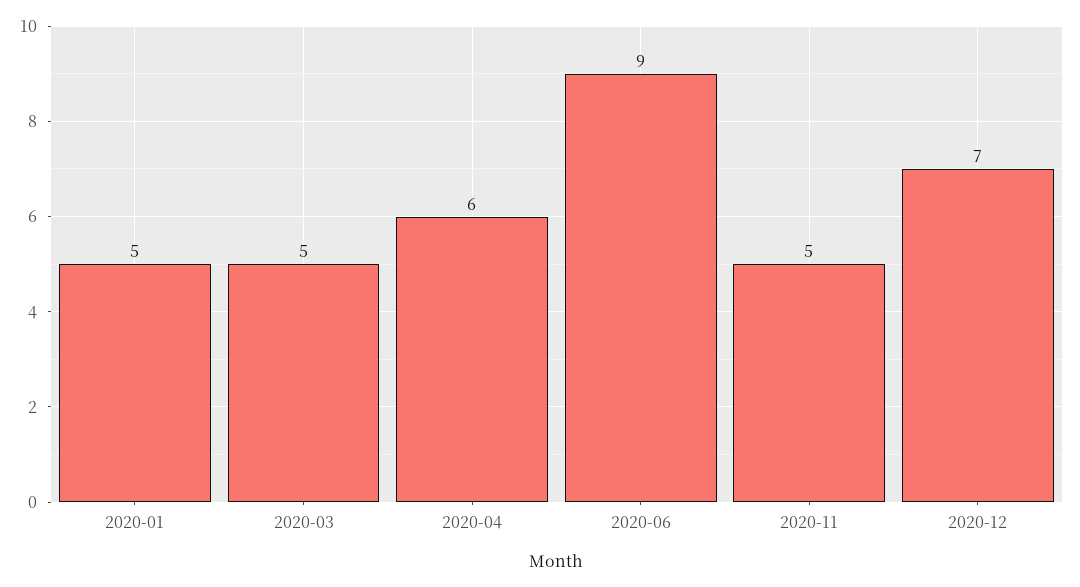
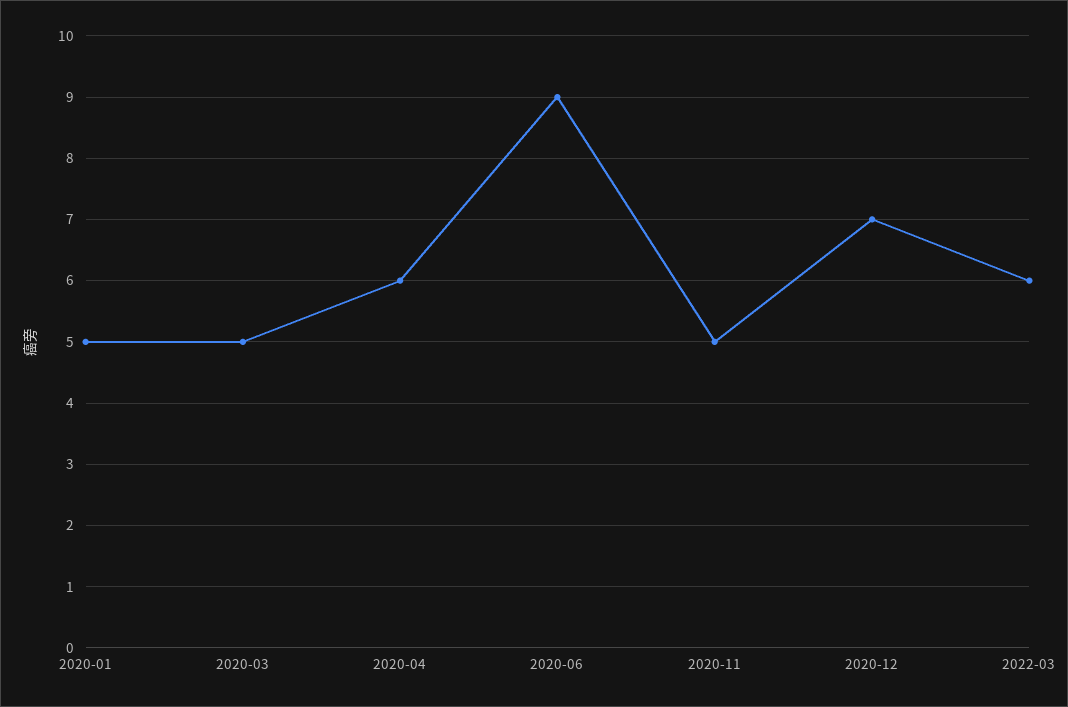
2022-03: none -> 6

